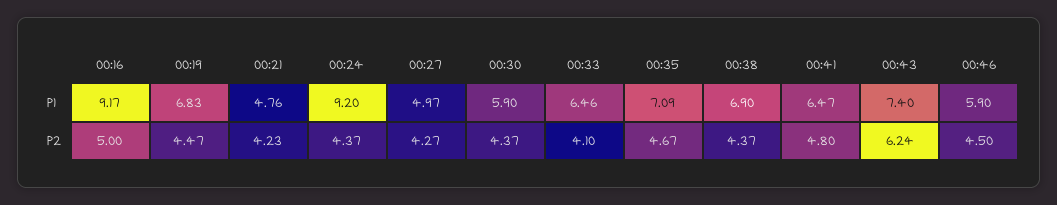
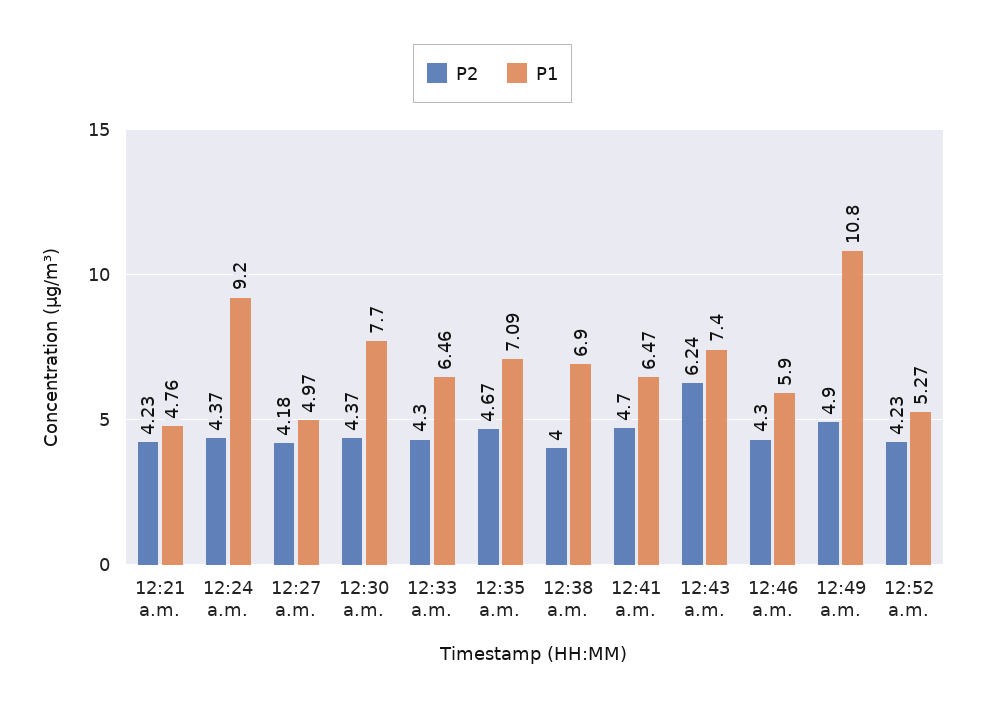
P1, 00:16: 9.17 -> none
P1, 00:19: 6.83 -> none
P1, 00:30: 5.9 -> 7.7
P2, 00:16: 5 -> none
P2, 00:19: 4.47 -> none
P2, 00:27: 4.27 -> 4.18
P2, 00:33: 4.1 -> 4.3
P2, 00:38: 4.37 -> 4
P2, 00:41: 4.8 -> 4.7
P2, 00:46: 4.5 -> 4.3
P2, 12:49 a.m.: none -> 4.9
P1, 12:49 a.m.: none -> 10.8
P2, 12:52 a.m.: none -> 4.23
P1, 12:52 a.m.: none -> 5.27

